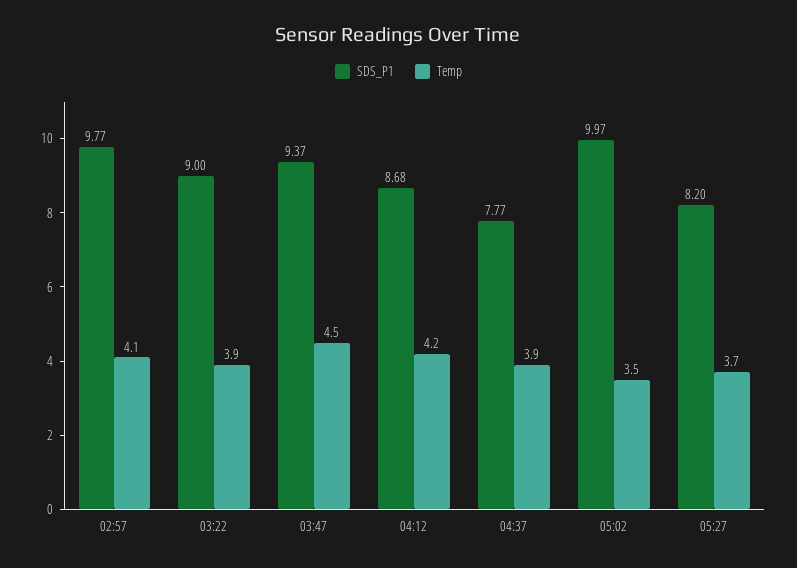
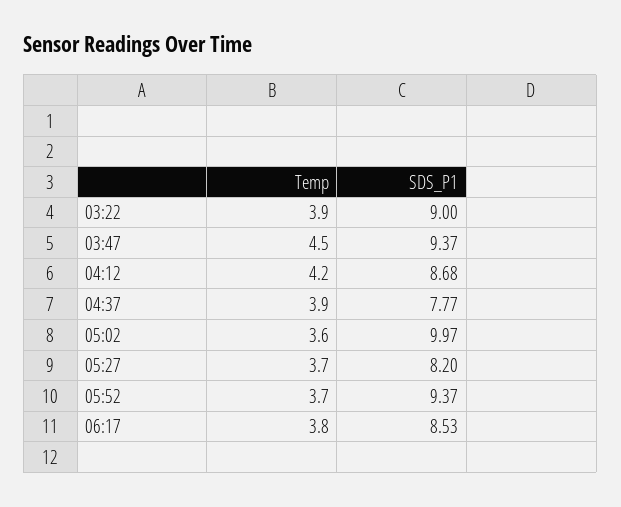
SDS_P1, 02:57: 9.77 -> none
Temp, 02:57: 4.1 -> none
Temp, 05:02: 3.5 -> 3.6
Temp, 05:52: none -> 3.7
SDS_P1, 05:52: none -> 9.37
Temp, 06:17: none -> 3.8
SDS_P1, 06:17: none -> 8.53

